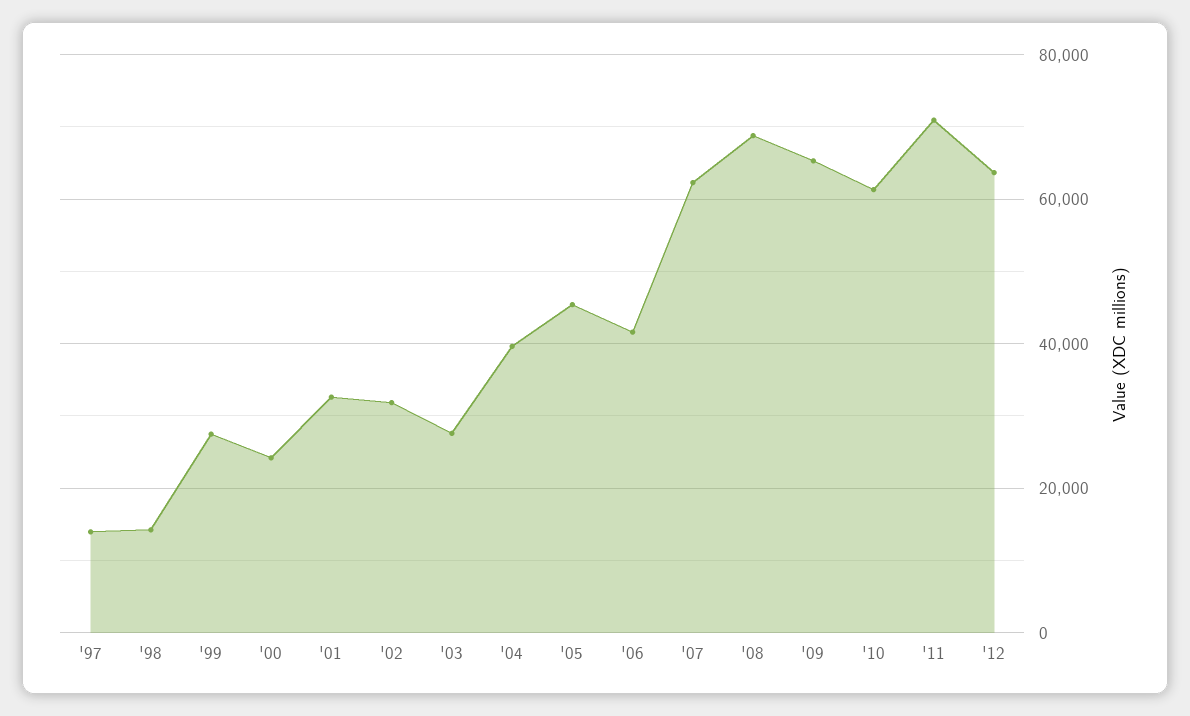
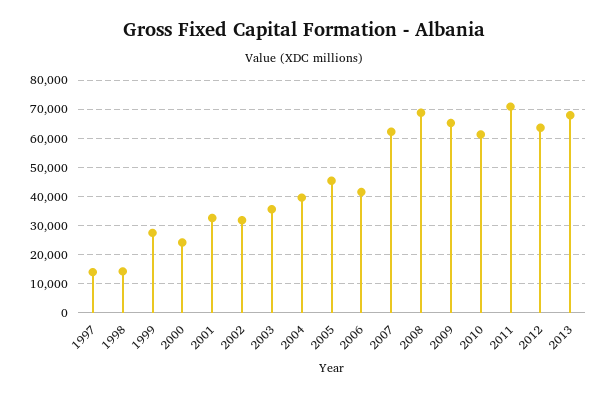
'03: 28000 -> 35000
2013: none -> 67500

